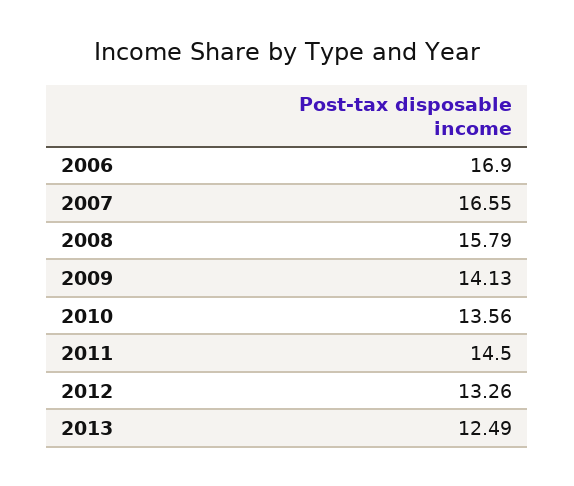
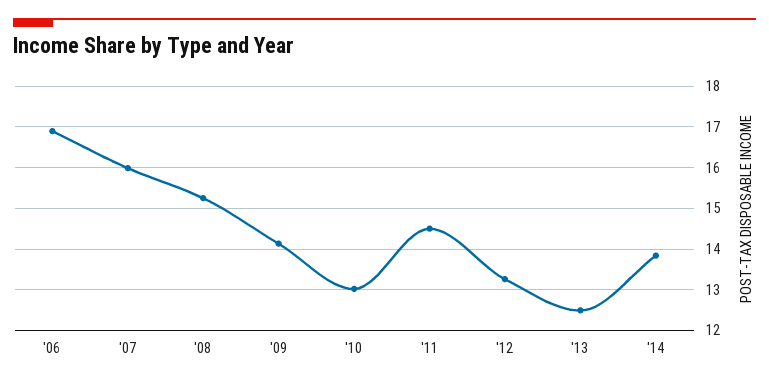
2007: 16.55 -> 16
2008: 15.79 -> 15.2
2010: 13.56 -> 13
'14: none -> 13.8

